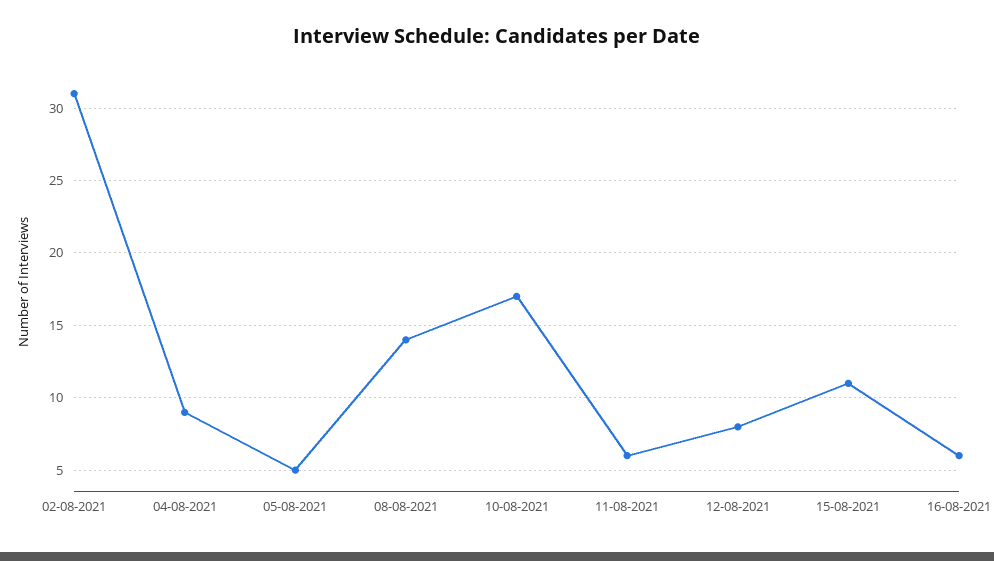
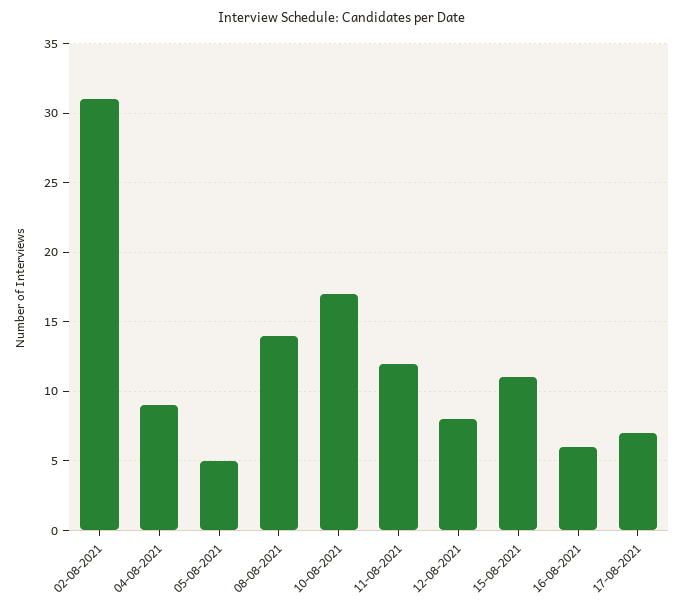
11-08-2021: 6 -> 12
17-08-2021: none -> 7

